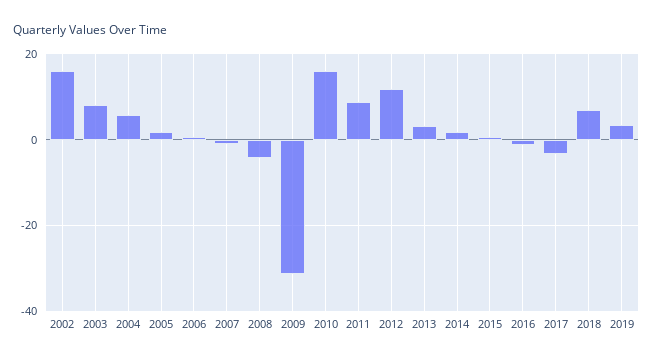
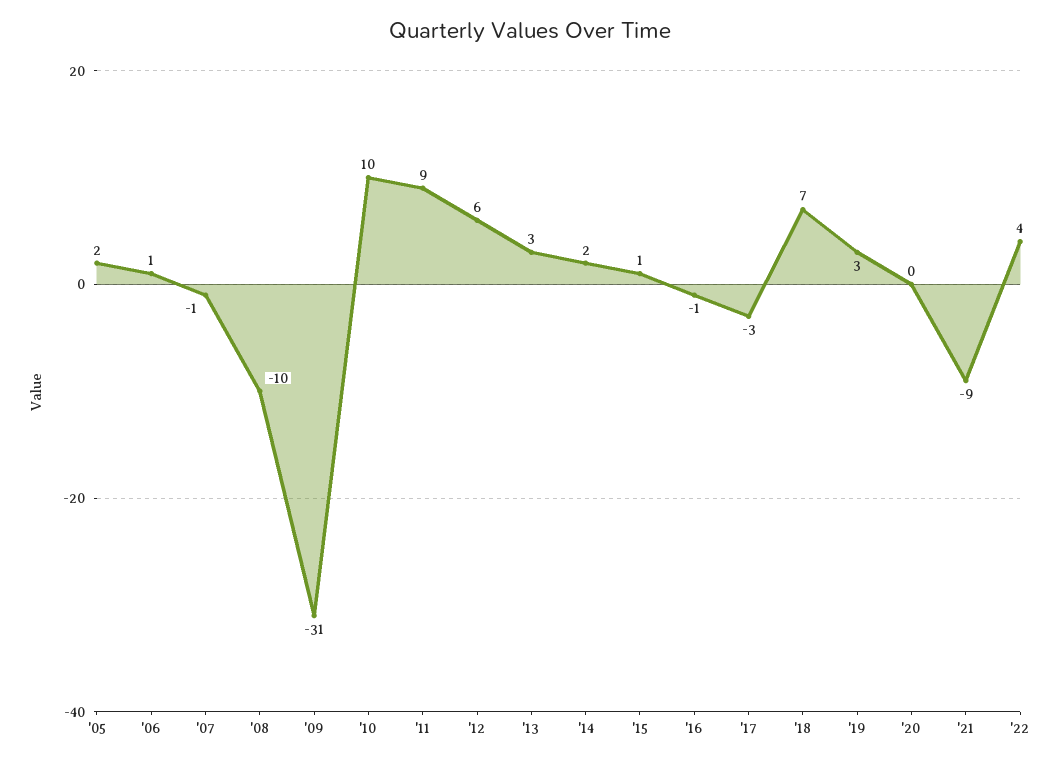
2002: 16 -> none
2003: 8 -> none
2004: 6 -> none
2008: -4 -> -10
2010: 16 -> 10
2012: 12 -> 6
'20: none -> 0
'21: none -> -9
'22: none -> 4

